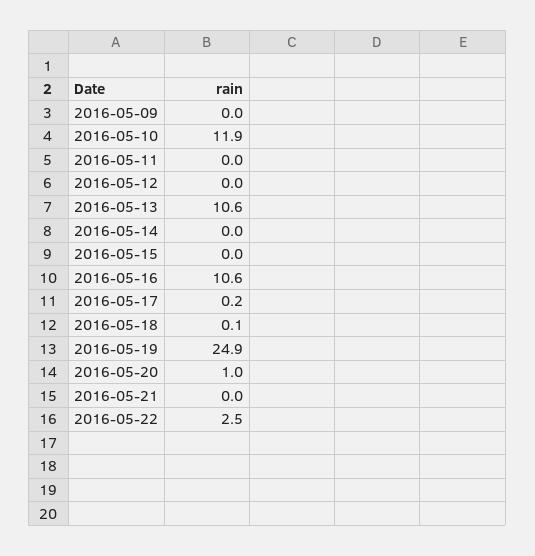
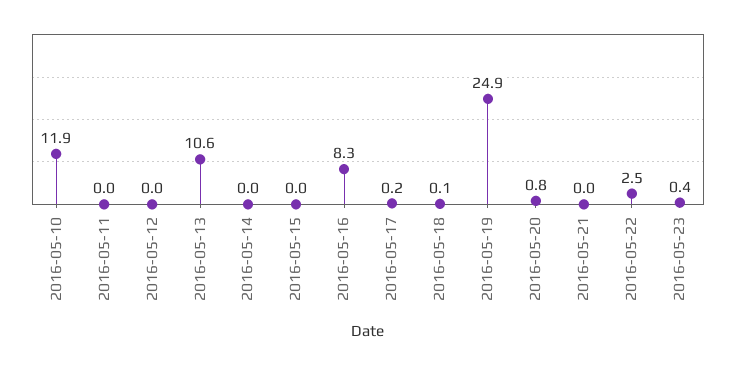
2016-05-09: 0 -> none
2016-05-16: 10.6 -> 8.3
2016-05-20: 1 -> 0.8
2016-05-23: none -> 0.4

